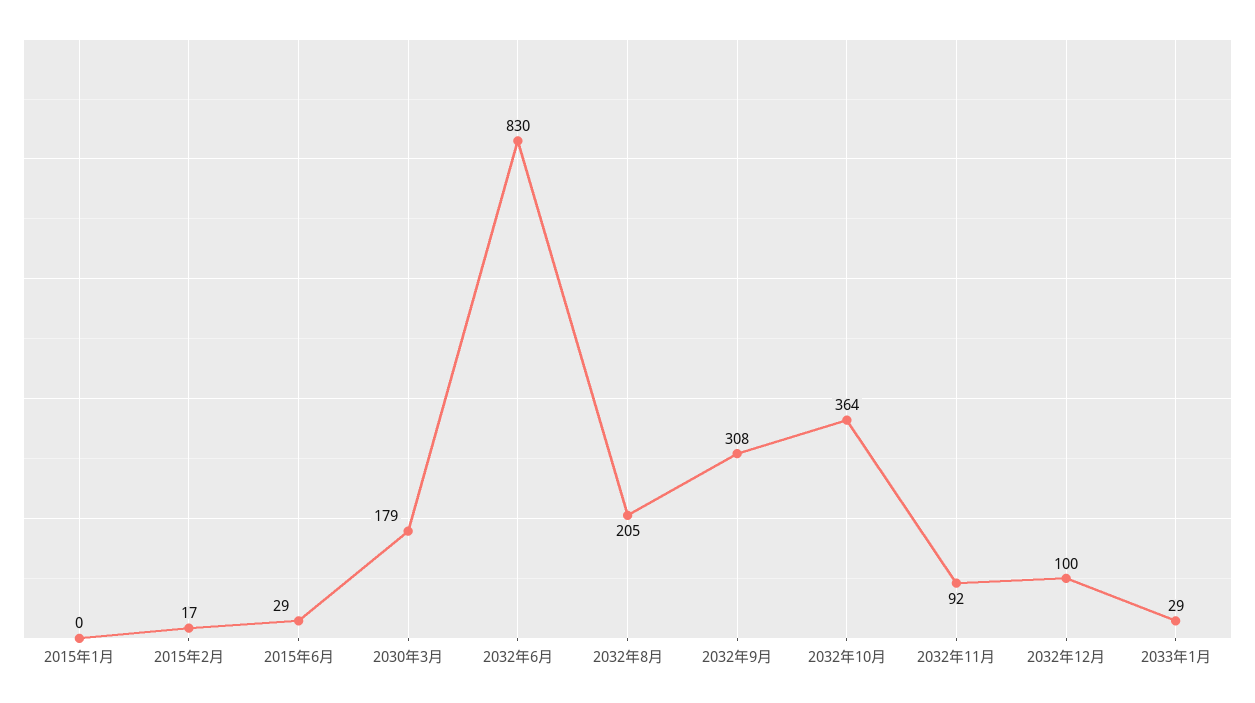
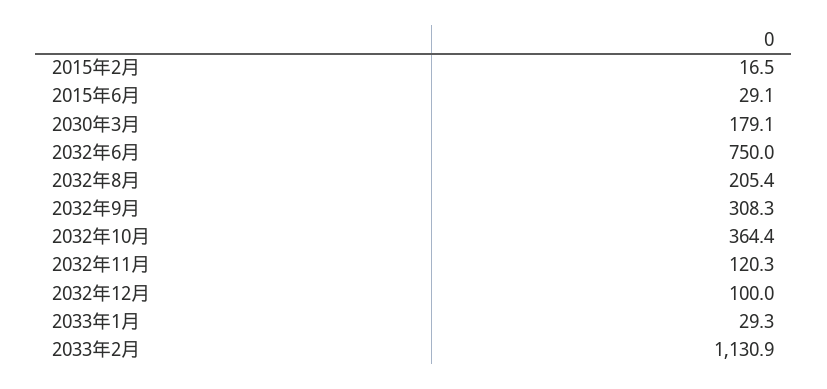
2015年1月: 0 -> none
2032年6月: 830 -> 750
2032年11月: 92 -> 120.3
2033年2月: none -> 1130.9

